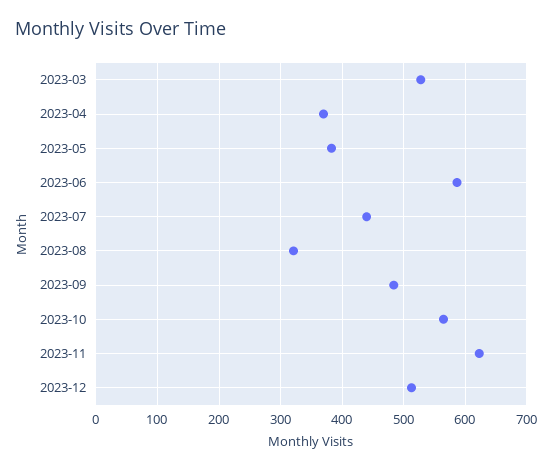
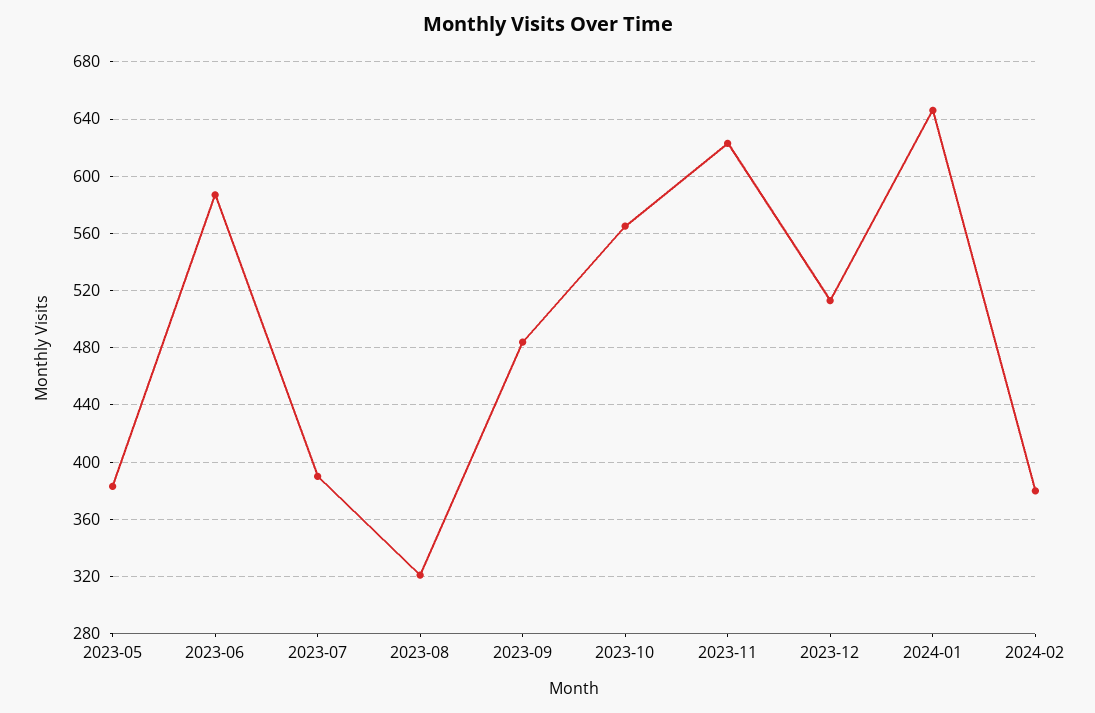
2023-03: 530 -> none
2023-04: 370 -> none
2023-07: 440 -> 390
2024-01: none -> 645
2024-02: none -> 380

